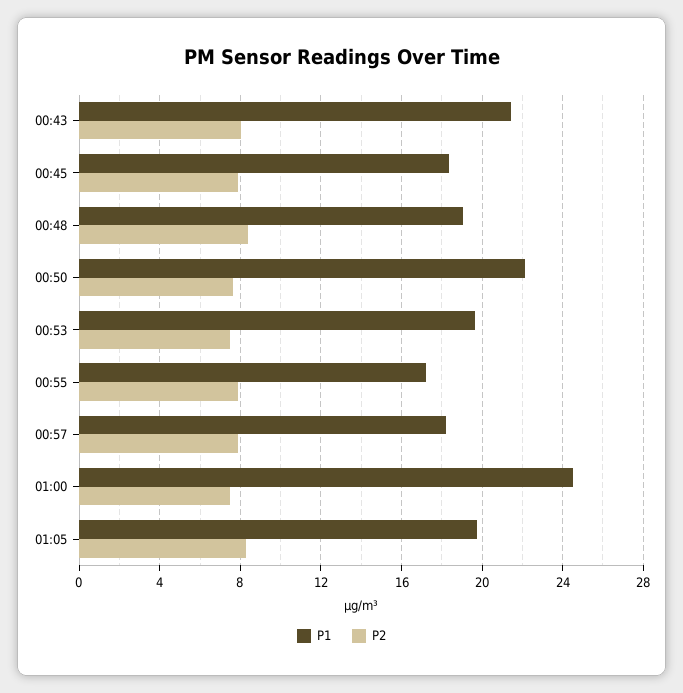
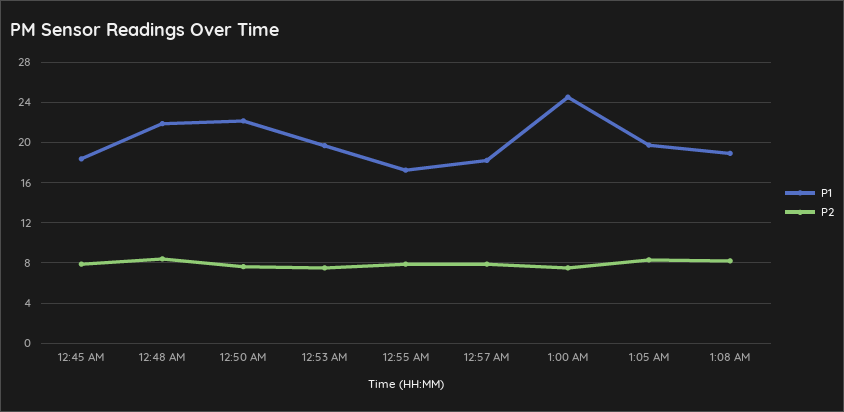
P1, 00:43: 21.5 -> none
P2, 00:43: 8 -> none
P1, 00:48: 19 -> 22
P1, 1:08 AM: none -> 19
P2, 1:08 AM: none -> 8

